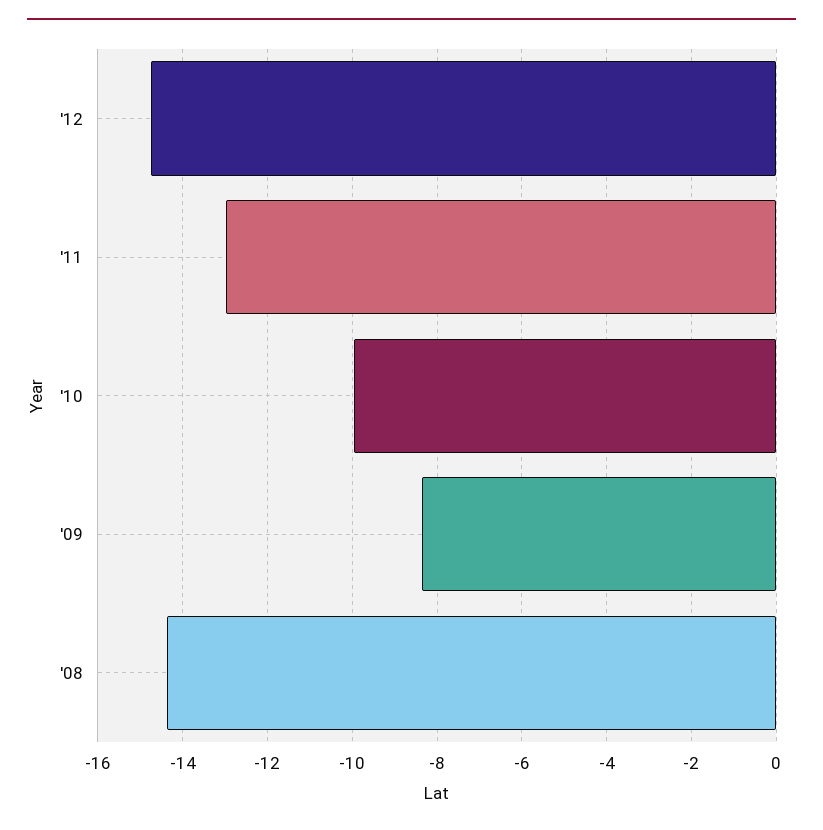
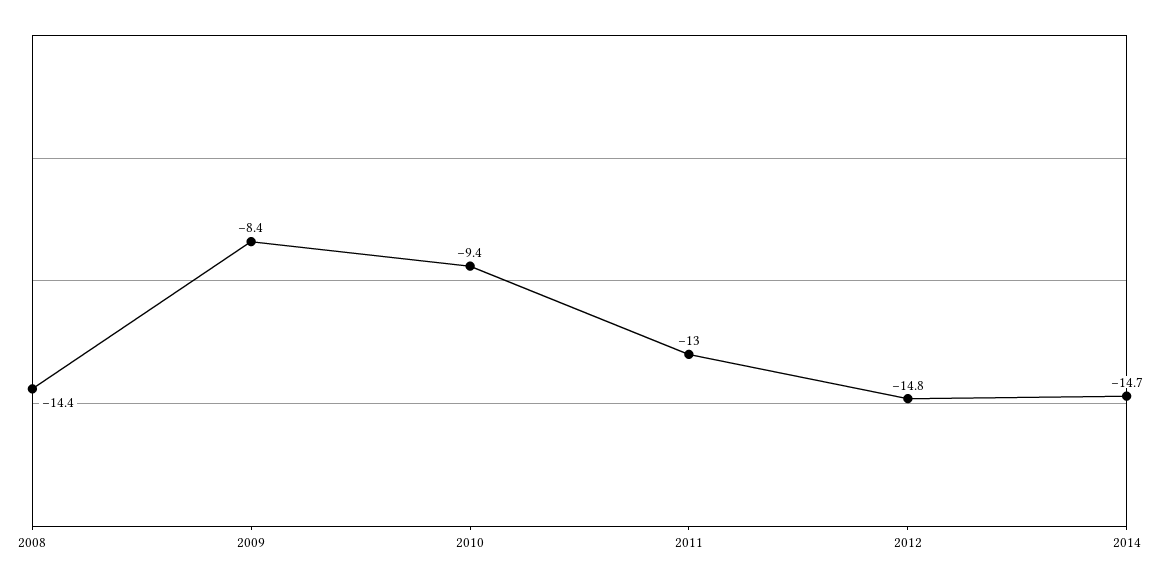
'10: -10 -> -9.4
2014: none -> -14.7

